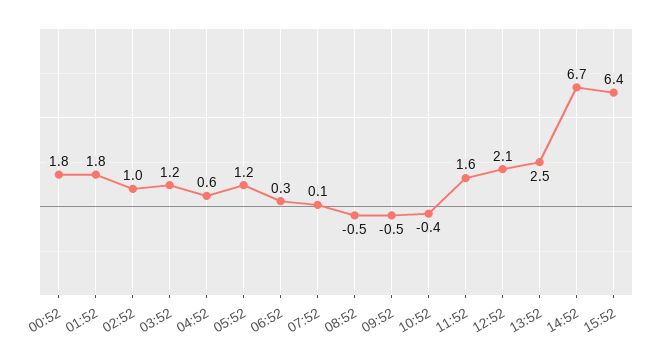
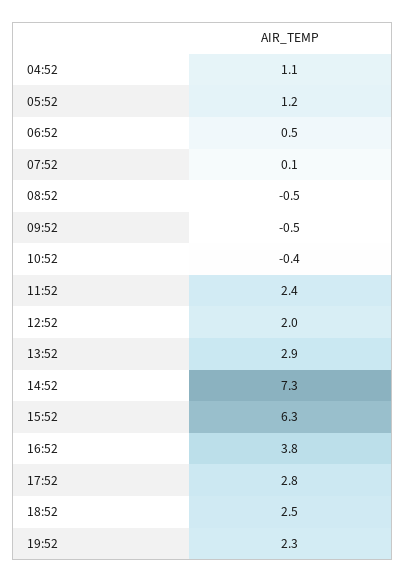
00:52: 1.8 -> none
01:52: 1.8 -> none
02:52: 1 -> none
03:52: 1.2 -> none
04:52: 0.6 -> 1.1
06:52: 0.3 -> 0.5
11:52: 1.6 -> 2.4
12:52: 2.1 -> 2
13:52: 2.5 -> 2.9
14:52: 6.7 -> 7.3
15:52: 6.4 -> 6.3
16:52: none -> 3.8
17:52: none -> 2.8
18:52: none -> 2.5
19:52: none -> 2.3

